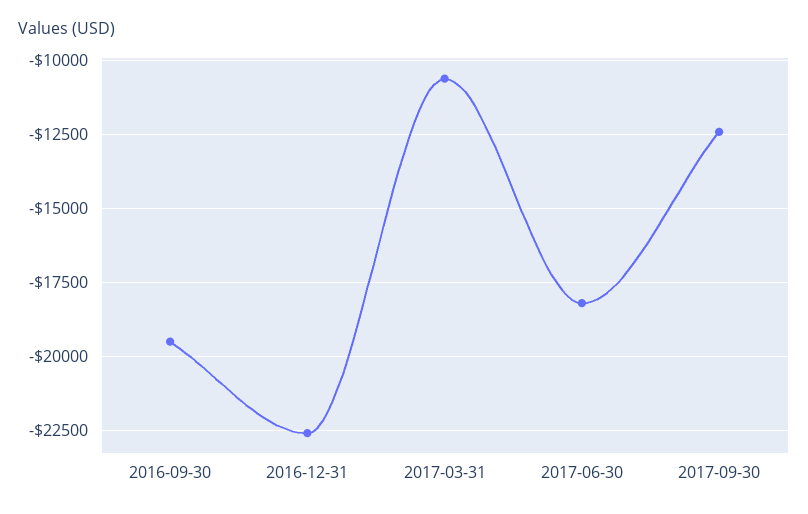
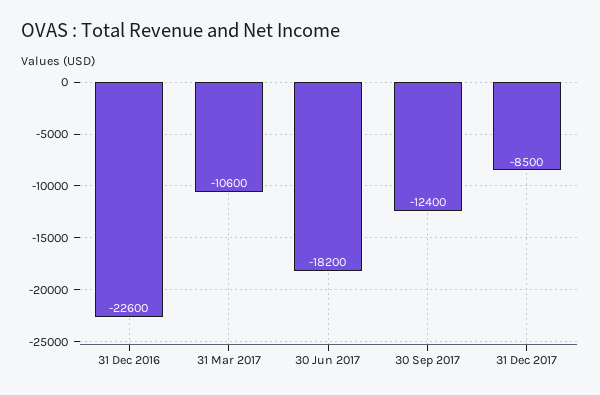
2016-09-30: -19500 -> none
31 Dec 2017: none -> -8500

